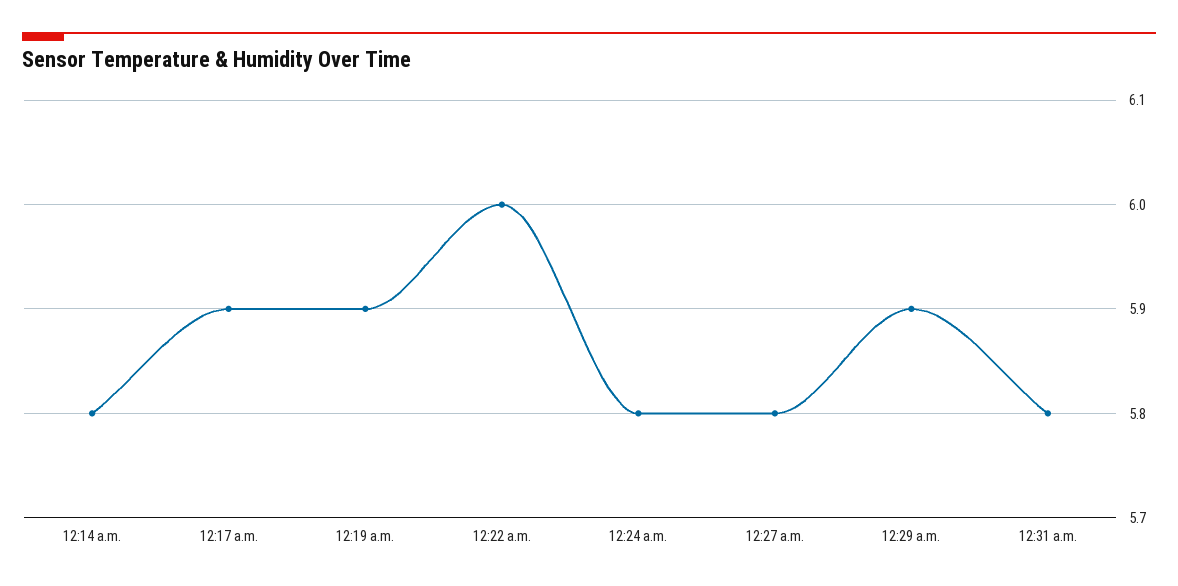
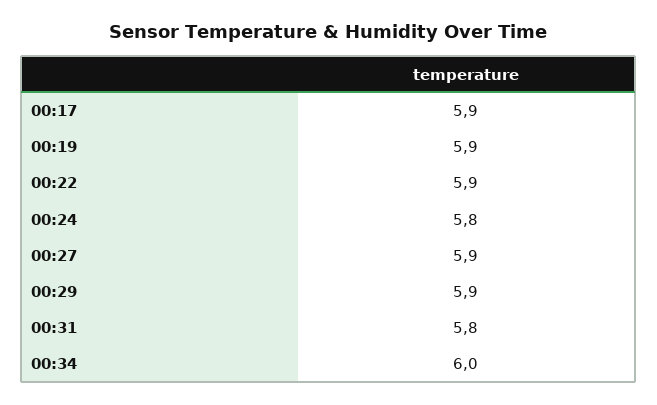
12:14 a.m.: 5.8 -> none
12:22 a.m.: 6 -> 5.9
12:27 a.m.: 5.8 -> 5.9
00:34: none -> 6

